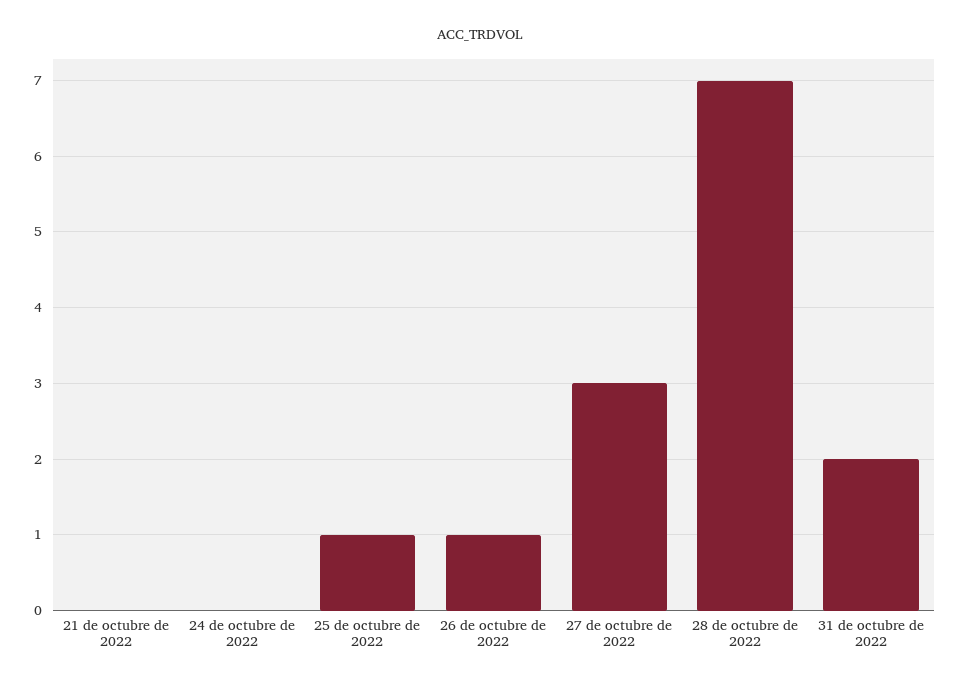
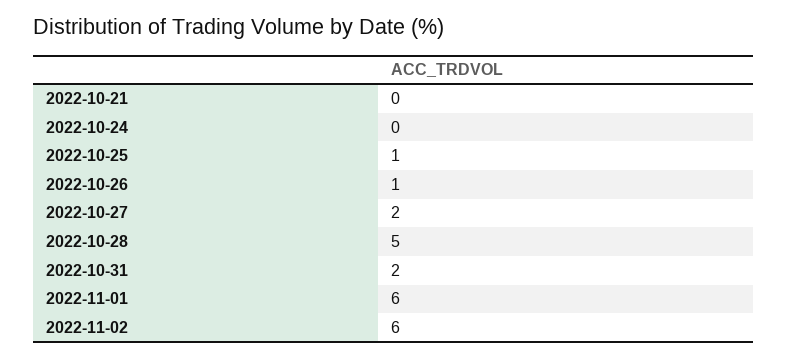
27 de octubre de 2022: 3 -> 2
28 de octubre de 2022: 7 -> 5
2022-11-01: none -> 6
2022-11-02: none -> 6

